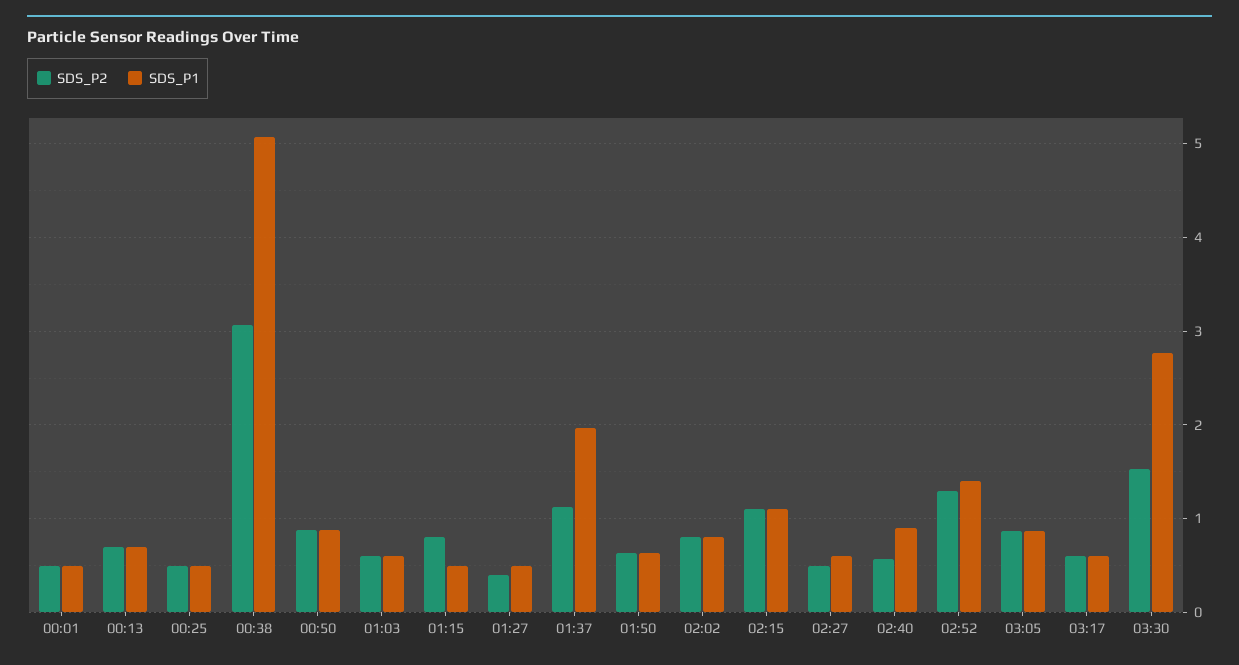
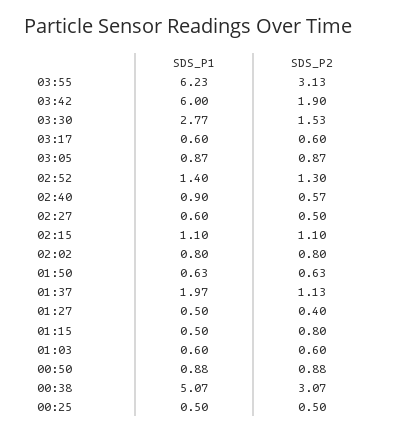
SDS_P2, 00:01: 0.5 -> none
SDS_P1, 00:01: 0.5 -> none
SDS_P2, 00:13: 0.7 -> none
SDS_P1, 00:13: 0.7 -> none
SDS_P1, 03:55: none -> 6.23
SDS_P2, 03:55: none -> 3.13
SDS_P1, 03:42: none -> 6
SDS_P2, 03:42: none -> 1.9

